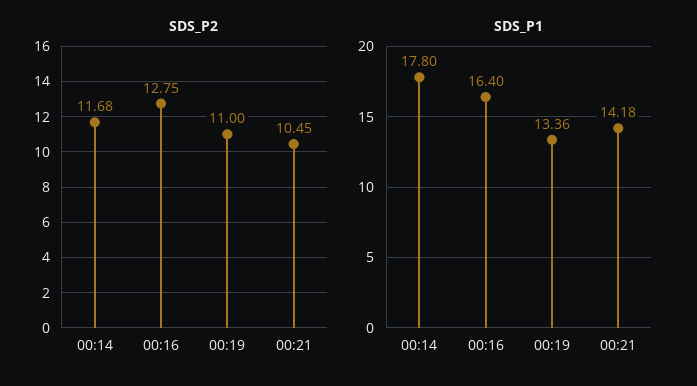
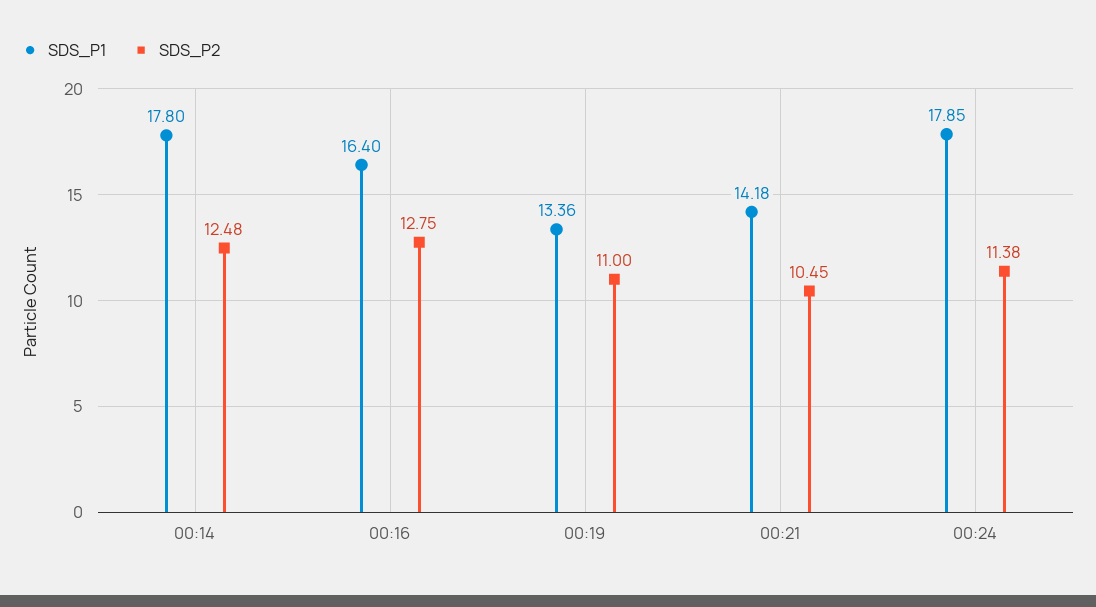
SDS_P2, 00:14: 11.68 -> 12.48
SDS_P1, 00:24: none -> 17.85
SDS_P2, 00:24: none -> 11.38

